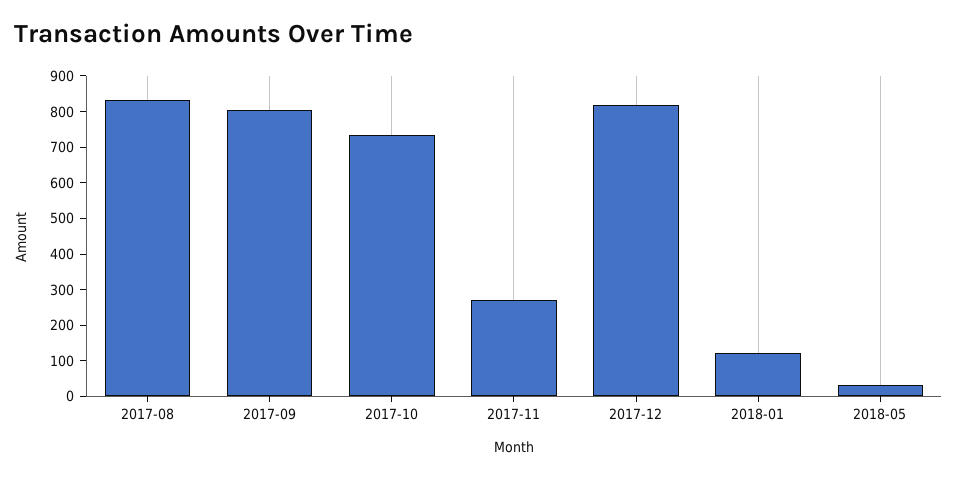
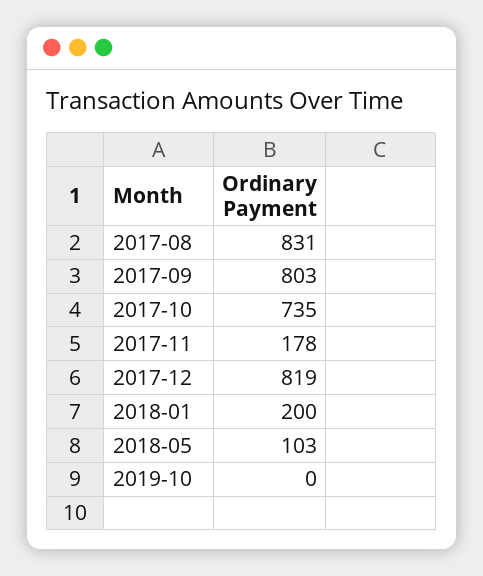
2017-11: 275 -> 178
2018-01: 125 -> 200
2018-05: 25 -> 103
2019-10: none -> 0

